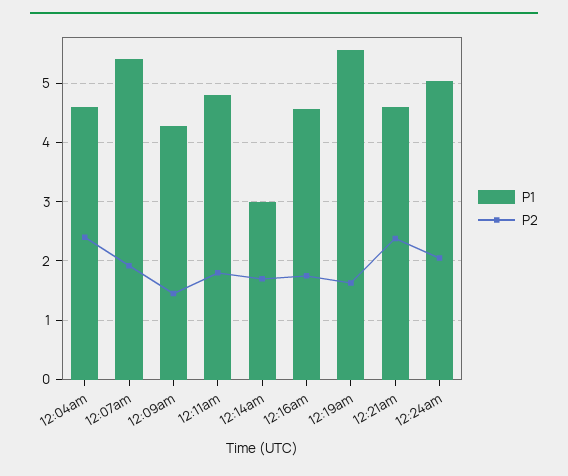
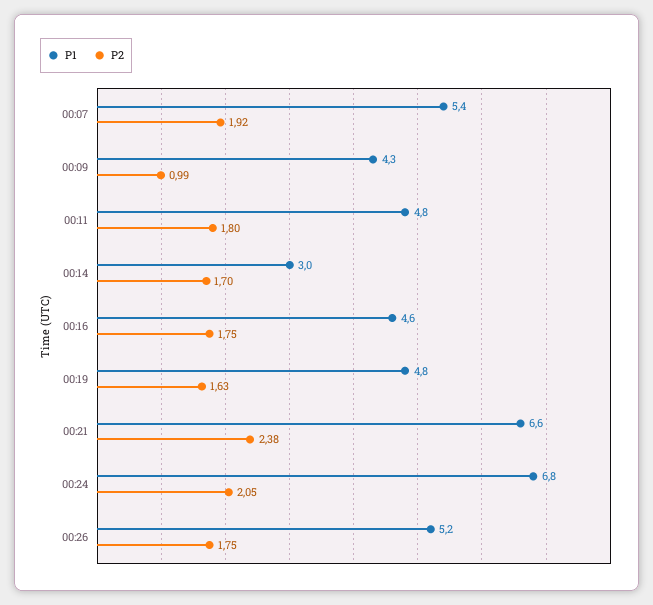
P1, 12:04am: 4.6 -> none
P2, 12:04am: 2.4 -> none
P2, 12:09am: 1.4 -> 0.99
P1, 12:19am: 5.6 -> 4.8
P1, 12:21am: 4.6 -> 6.6
P1, 12:24am: 5 -> 6.8
P1, 00:26: none -> 5.2
P2, 00:26: none -> 1.75

